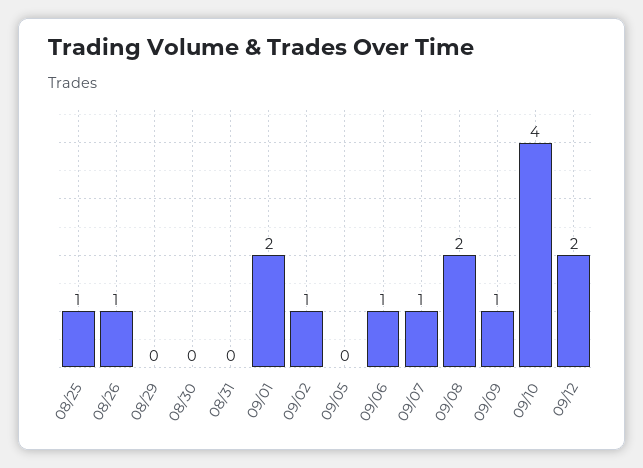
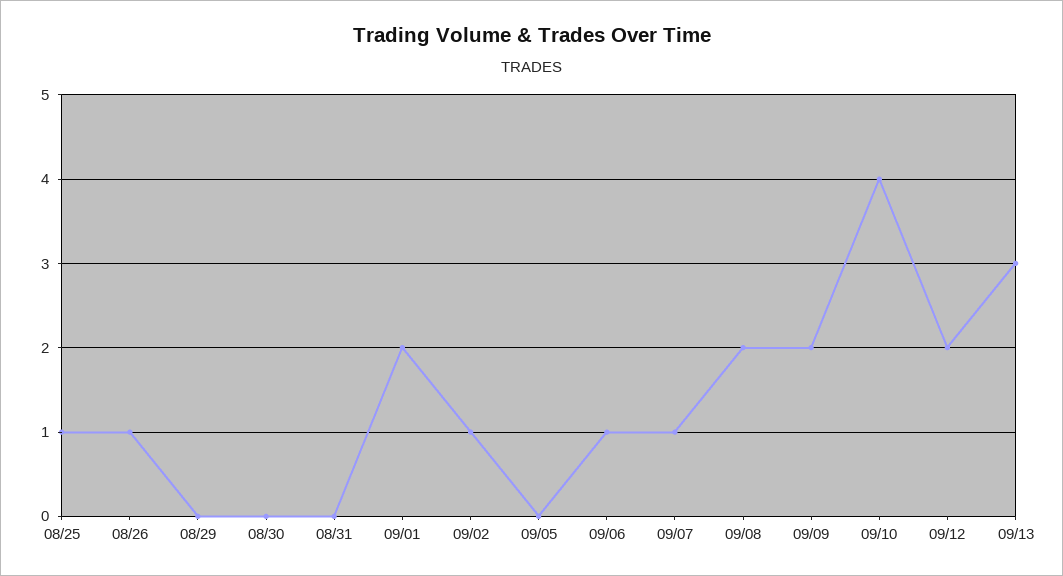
09/09: 1 -> 2
09/13: none -> 3

